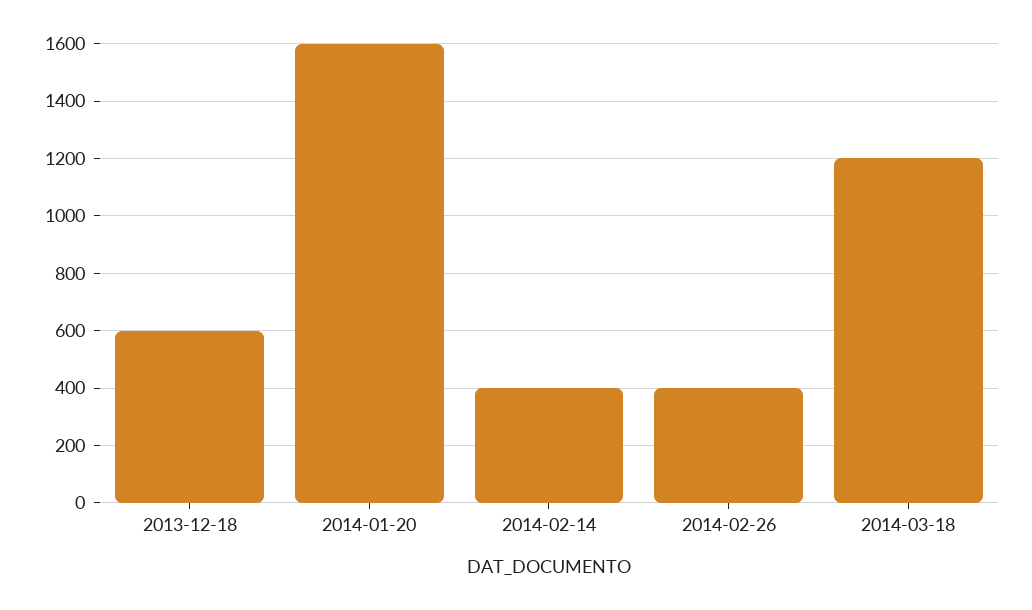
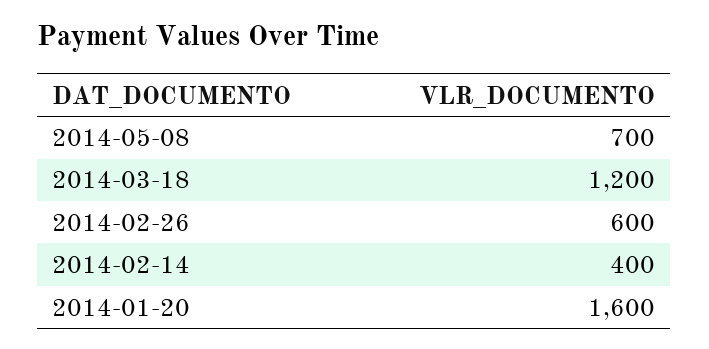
2013-12-18: 600 -> none
2014-02-26: 400 -> 600
2014-05-08: none -> 700

